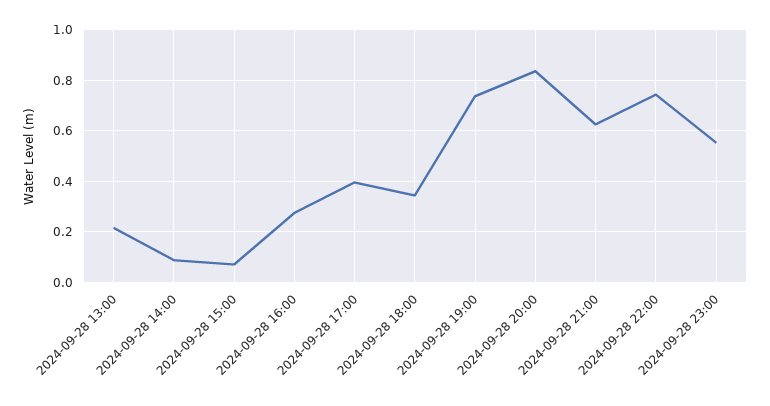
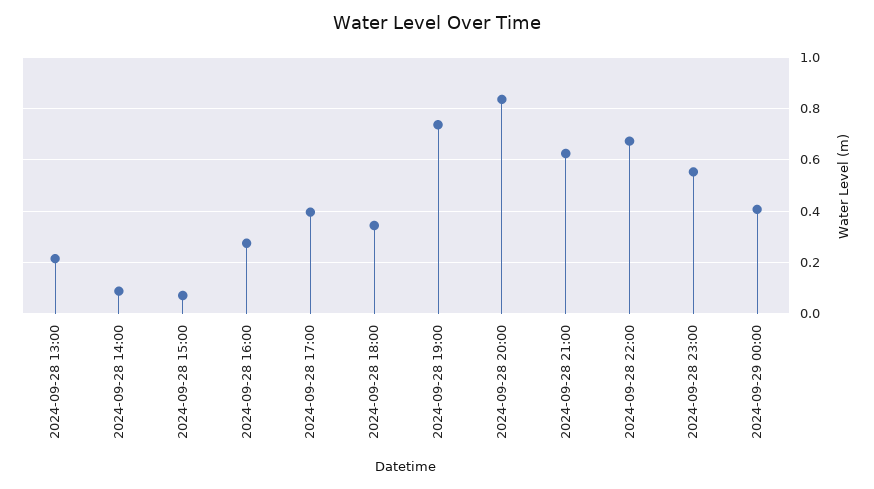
2024-09-28 22:00: 0.75 -> 0.675
2024-09-29 00:00: none -> 0.4

